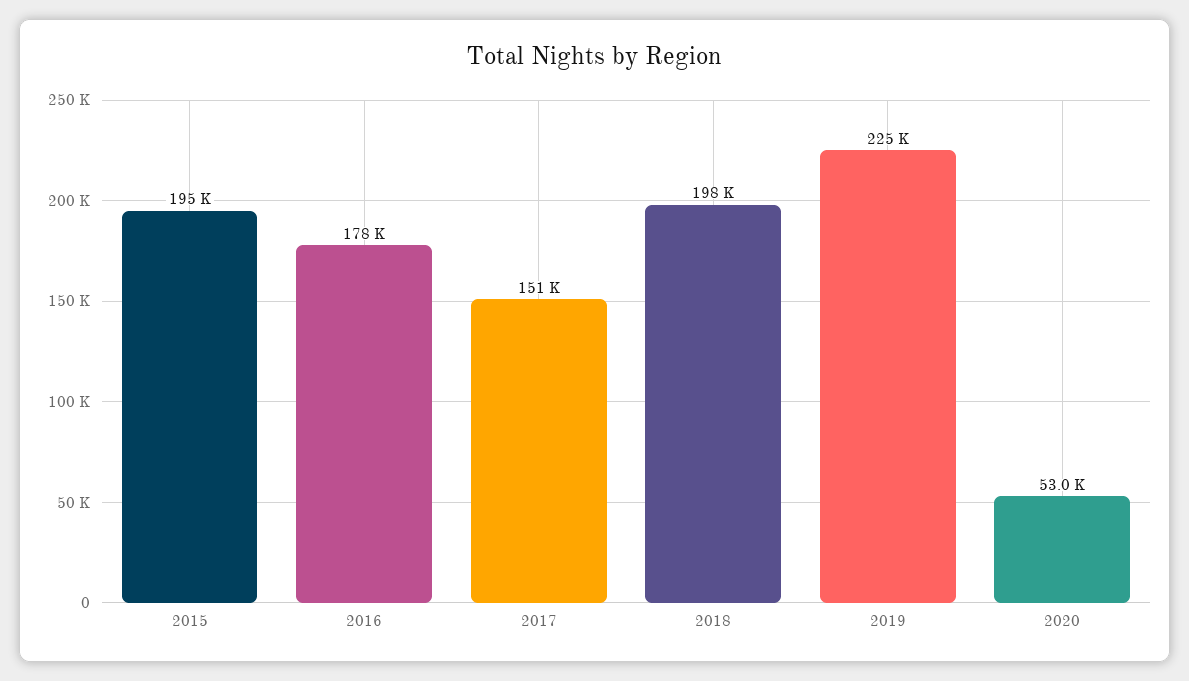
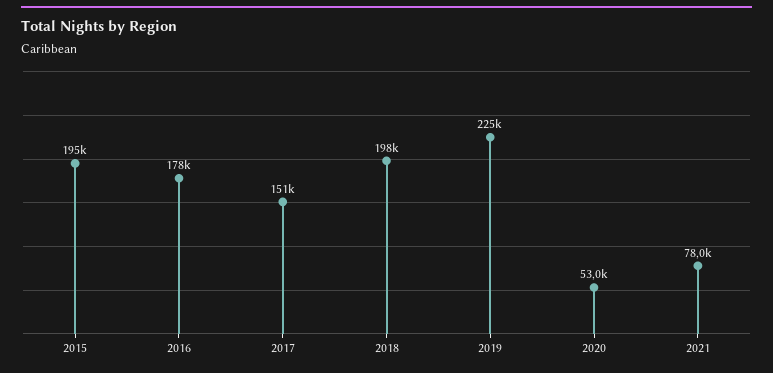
2021: none -> 78000

